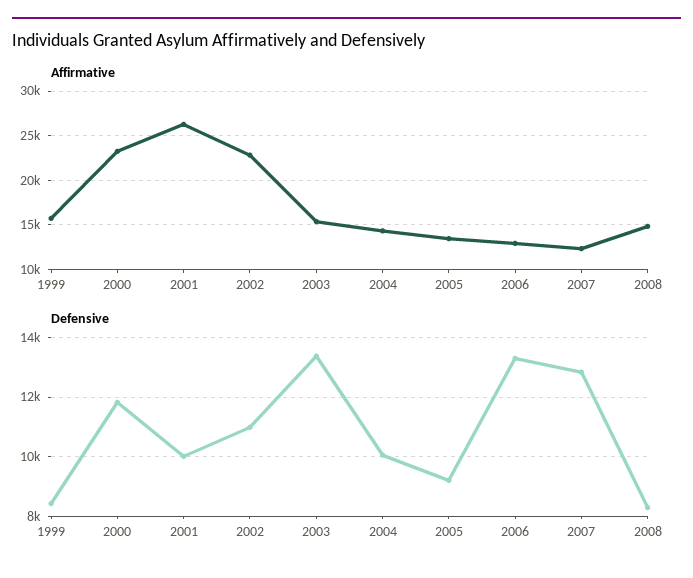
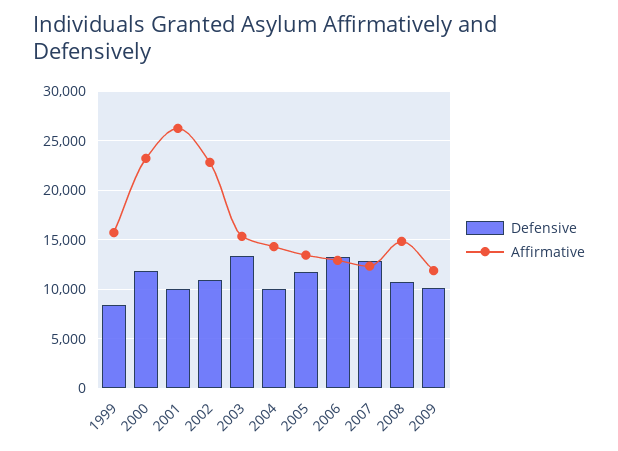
Defensive, 2005: 9250 -> 12000
Defensive, 2008: 8250 -> 11000
Defensive, 2009: none -> 10000
Affirmative, 2009: none -> 12000

